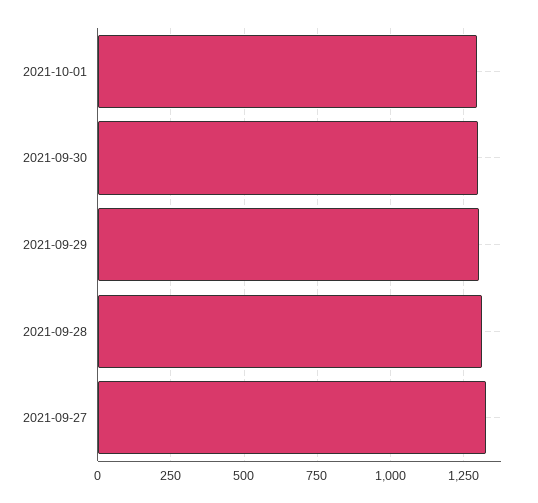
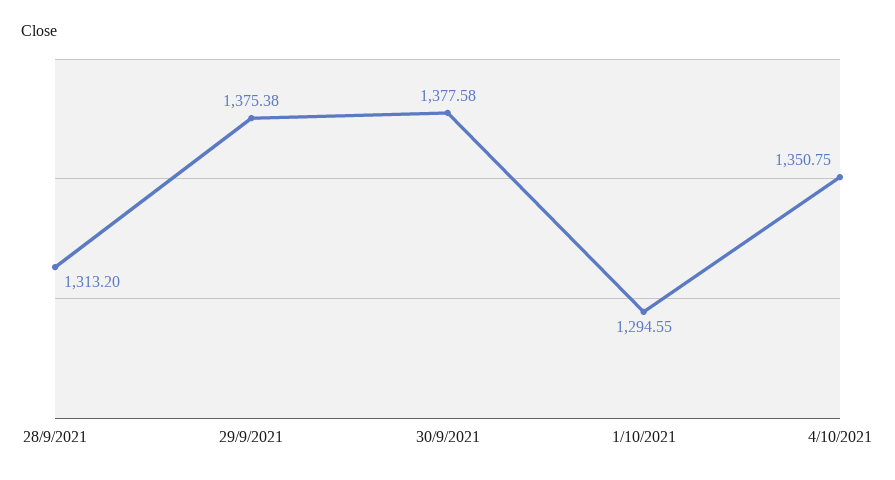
2021-09-30: 1300 -> 1377.58
2021-09-29: 1300 -> 1375.38
2021-09-27: 1325 -> none
4/10/2021: none -> 1350.75

